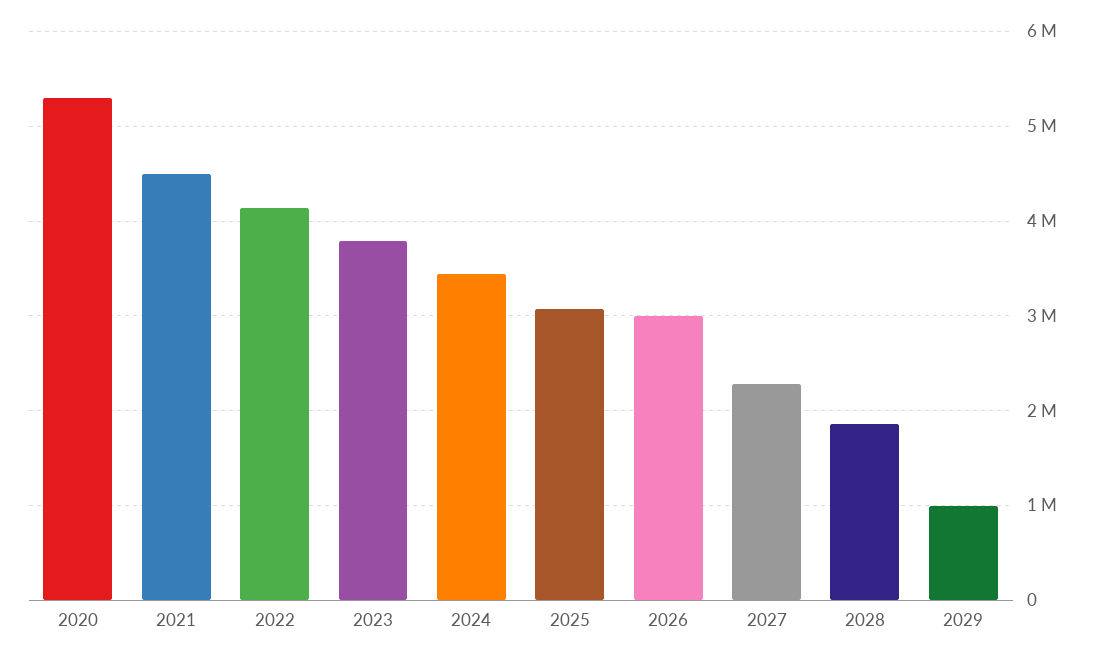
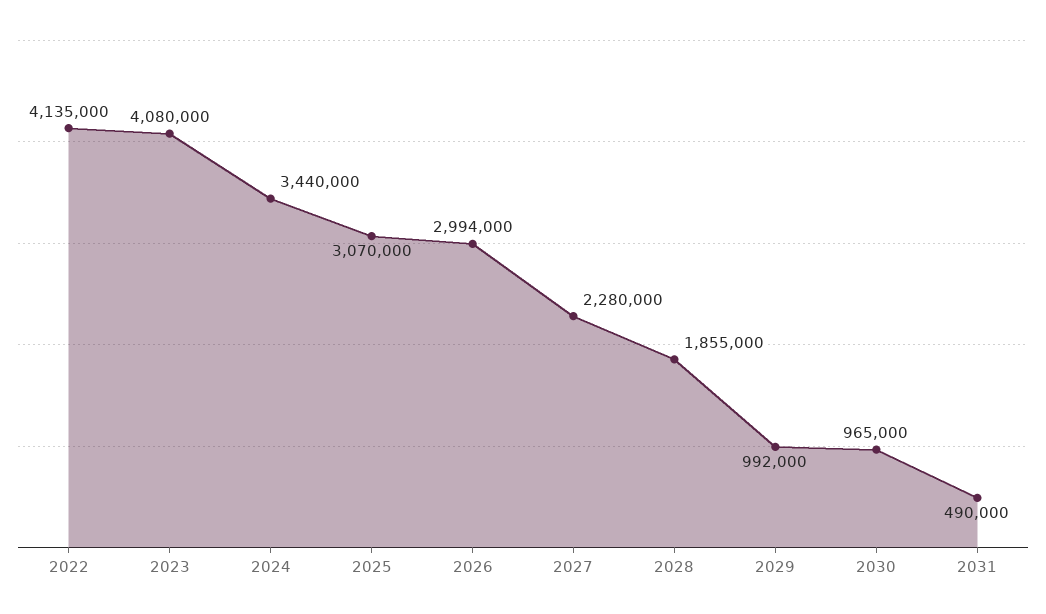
2020: 5300000 -> none
2021: 4500000 -> none
2023: 3800000 -> 4080000
2030: none -> 965000
2031: none -> 490000

